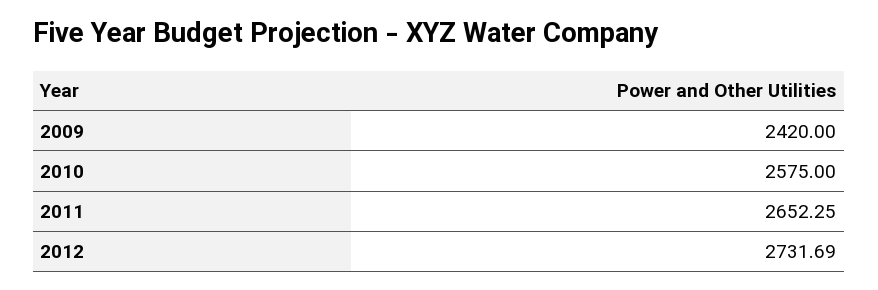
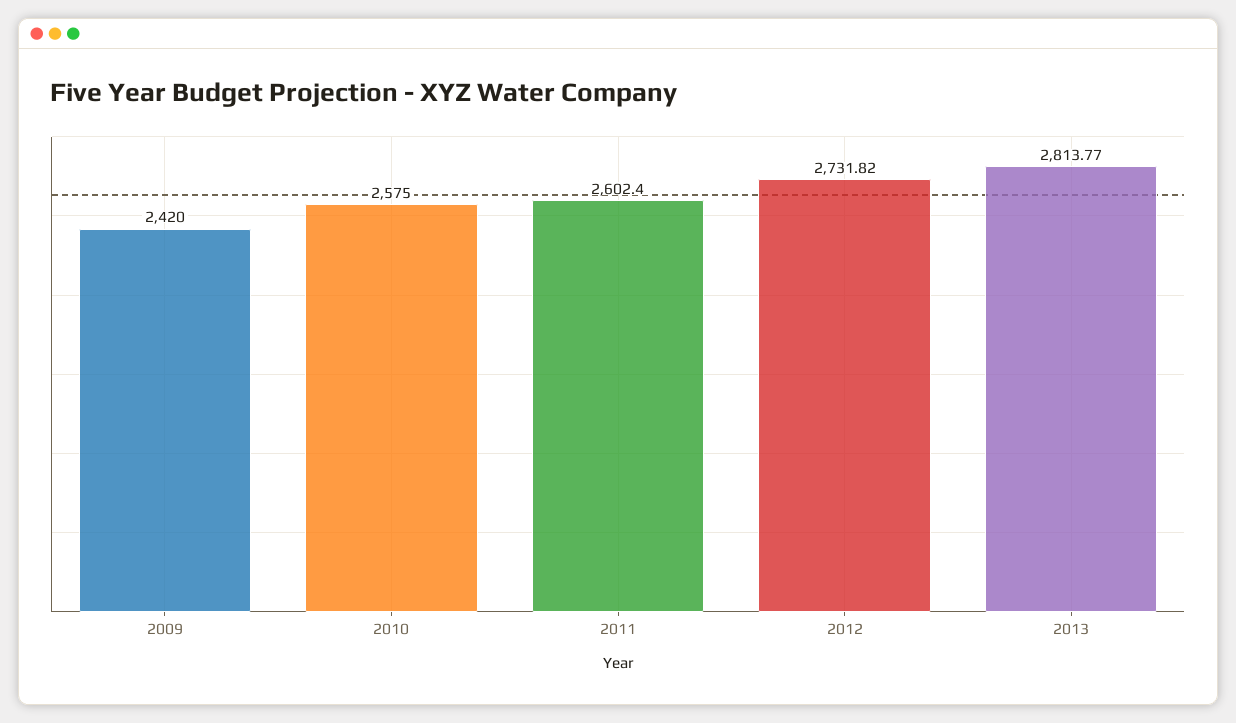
2011: 2652.25 -> 2602.4
2012: 2731.69 -> 2731.82
2013: none -> 2813.77

